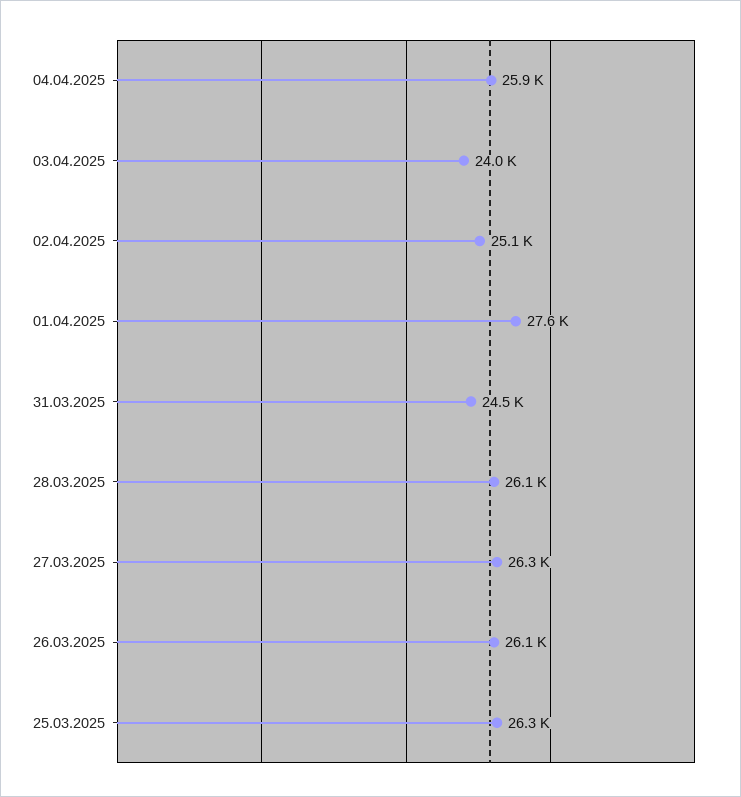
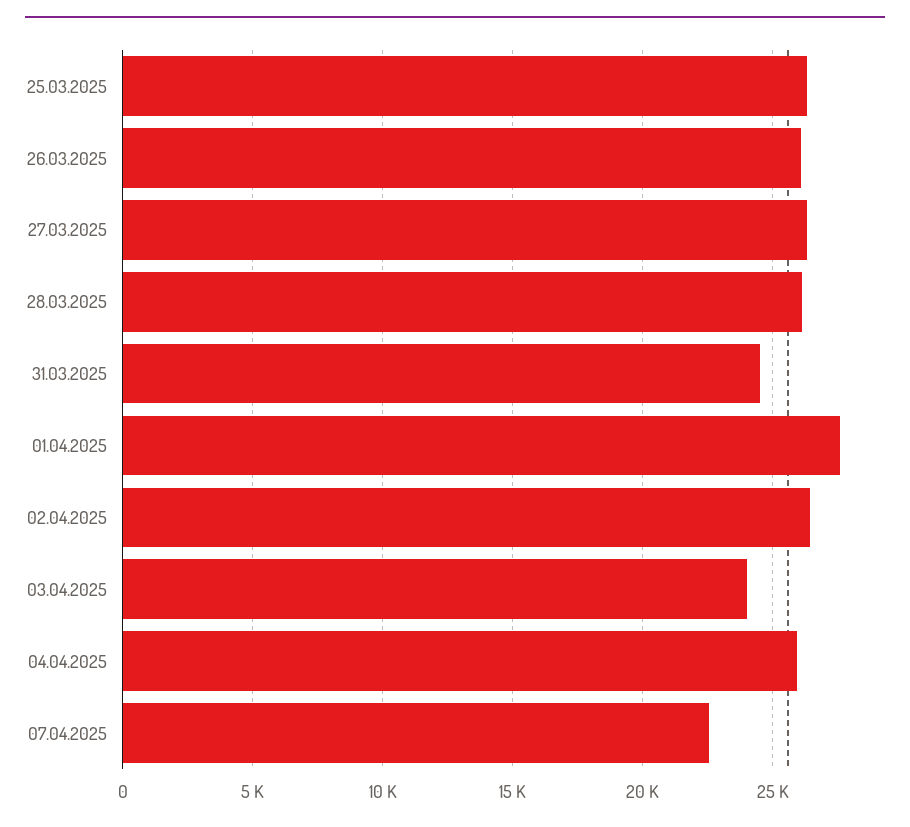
02.04.2025: 25100 -> 26500
07.04.2025: none -> 22500

